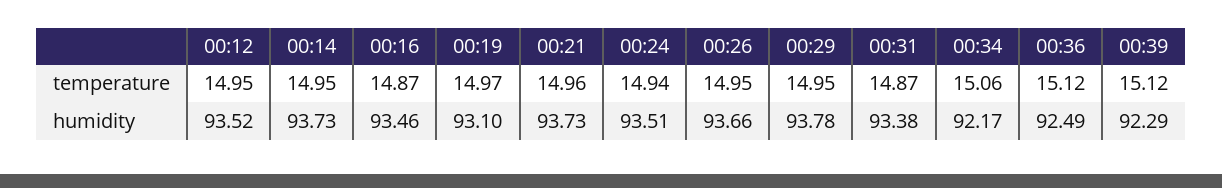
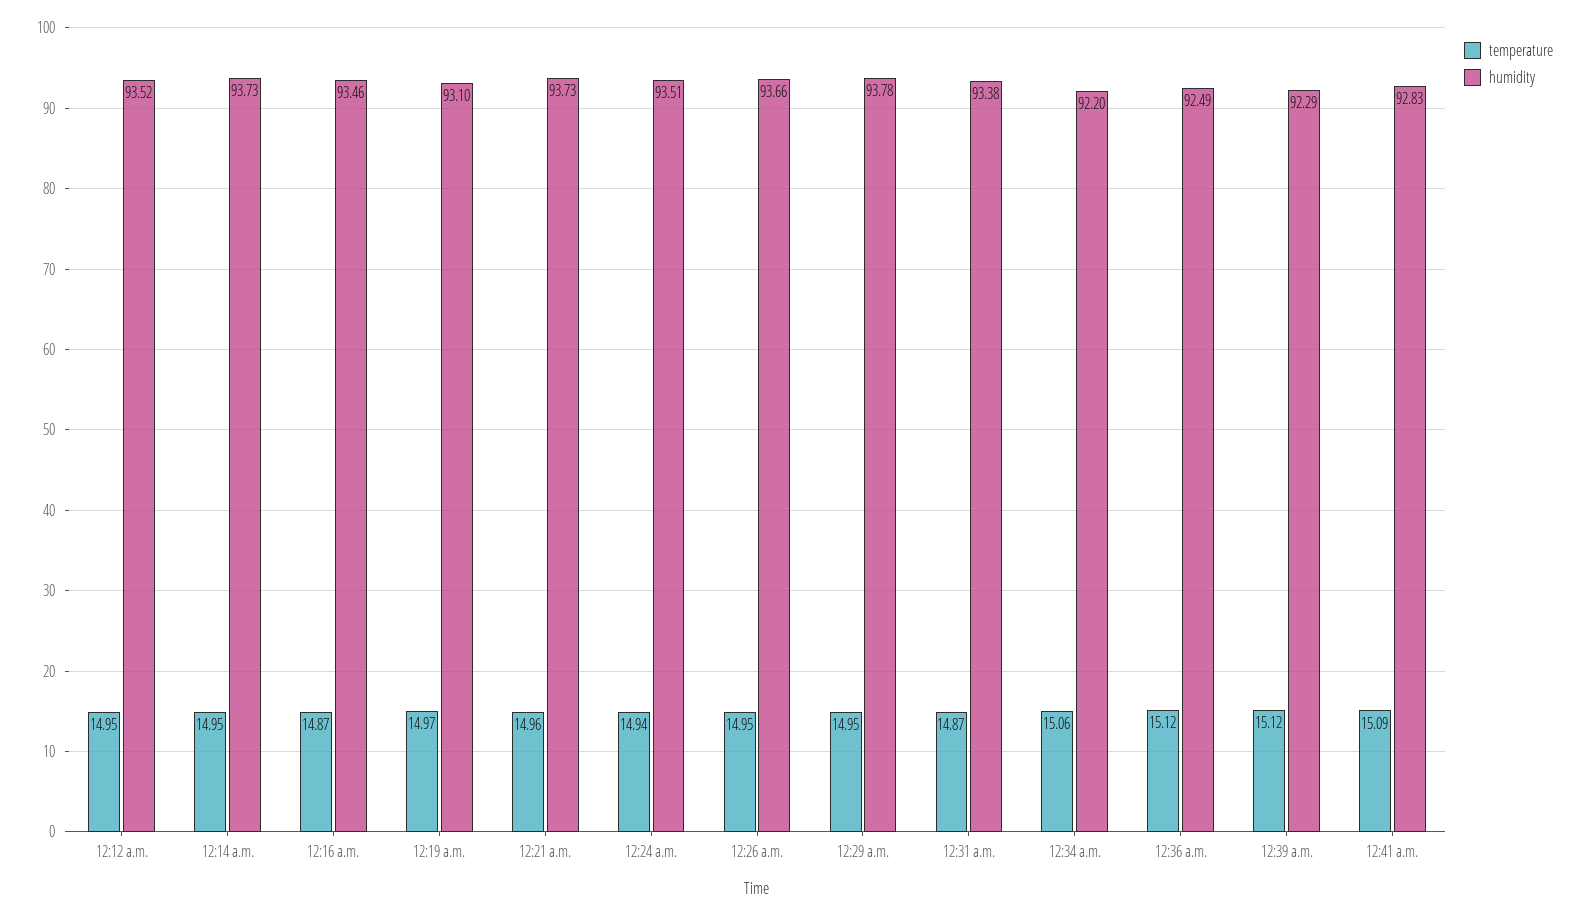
humidity, 00:34: 92.17 -> 92.2
temperature, 12:41 a.m.: none -> 15.09
humidity, 12:41 a.m.: none -> 92.83

